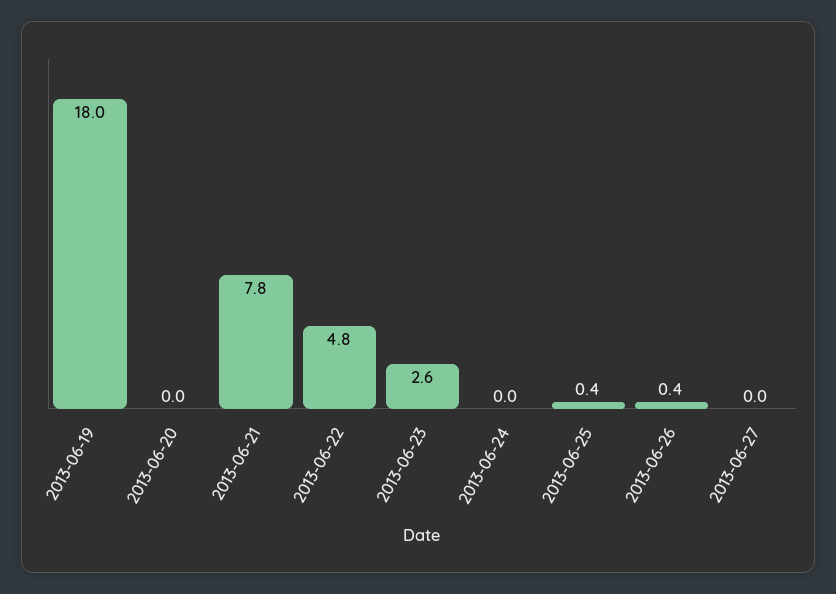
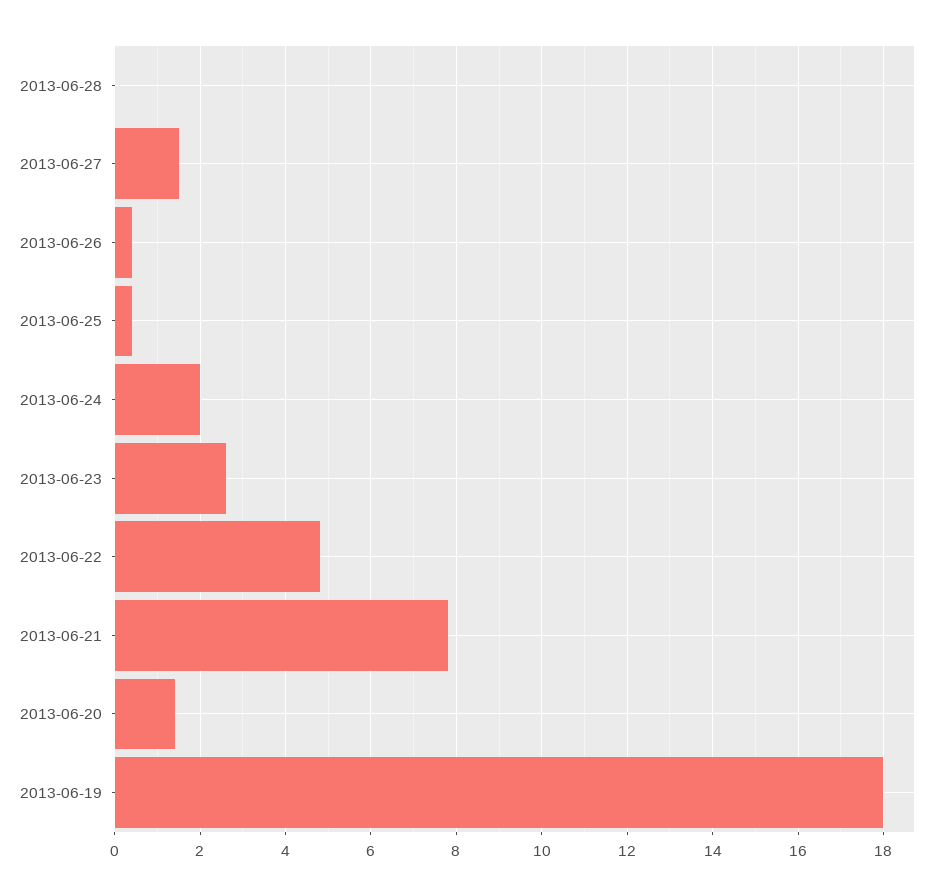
2013-06-20: 0 -> 1.5
2013-06-24: 0 -> 2
2013-06-27: 0 -> 1.5
2013-06-28: none -> 0

